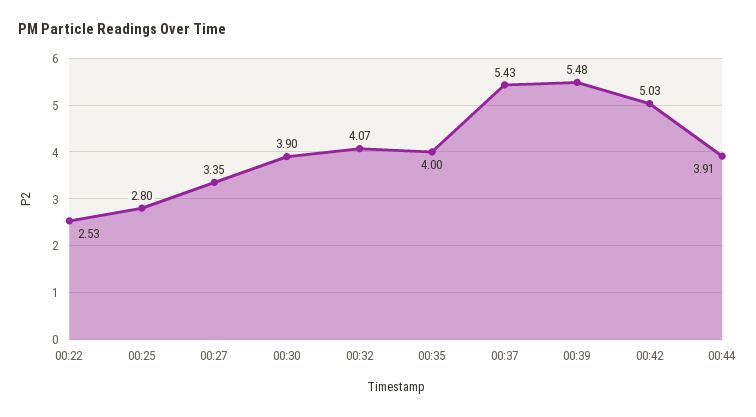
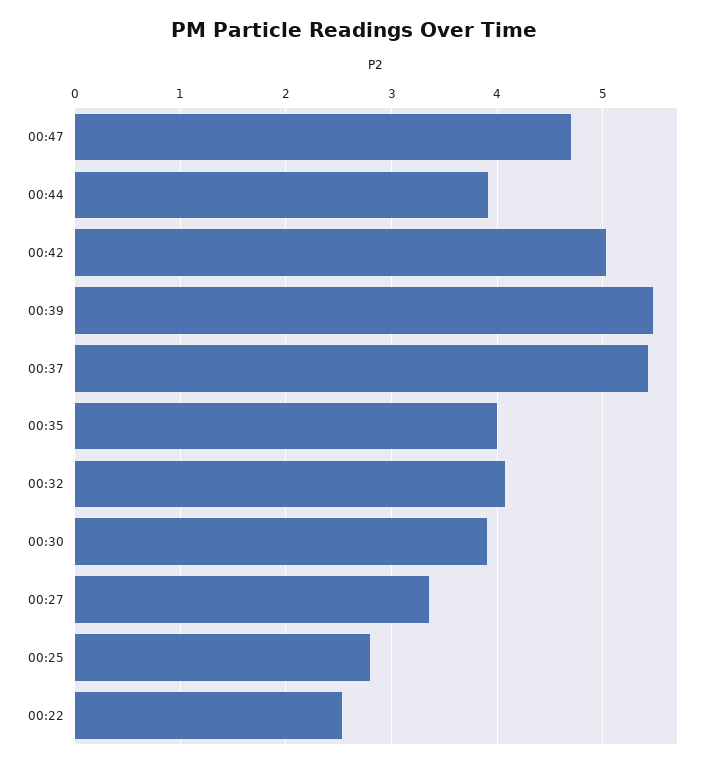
00:47: none -> 4.7

